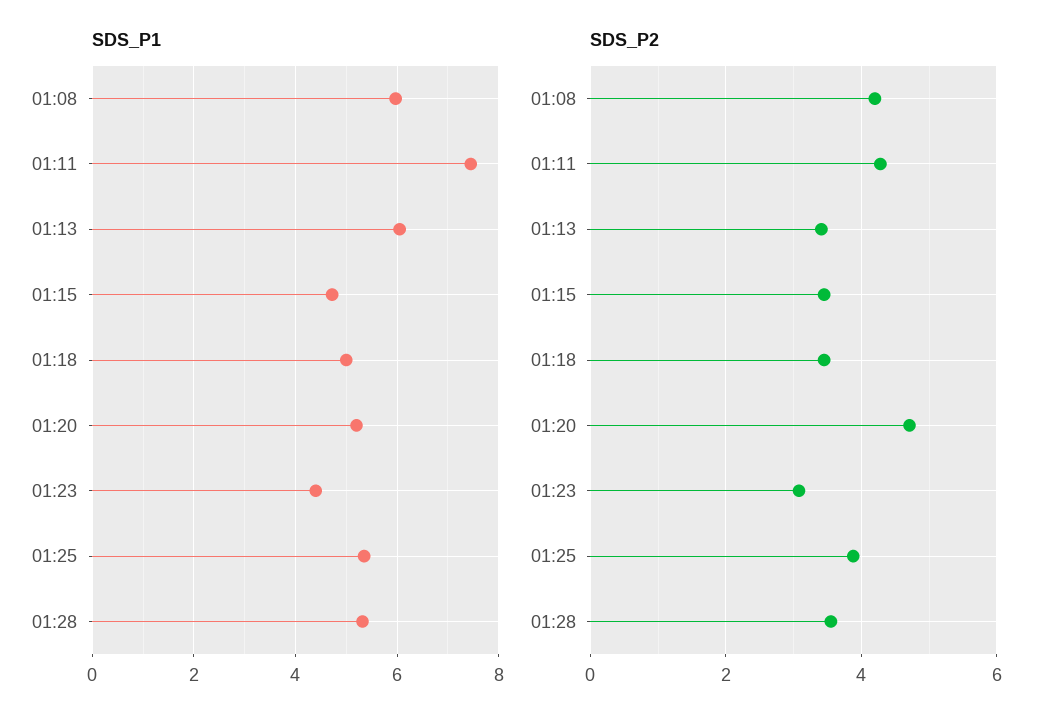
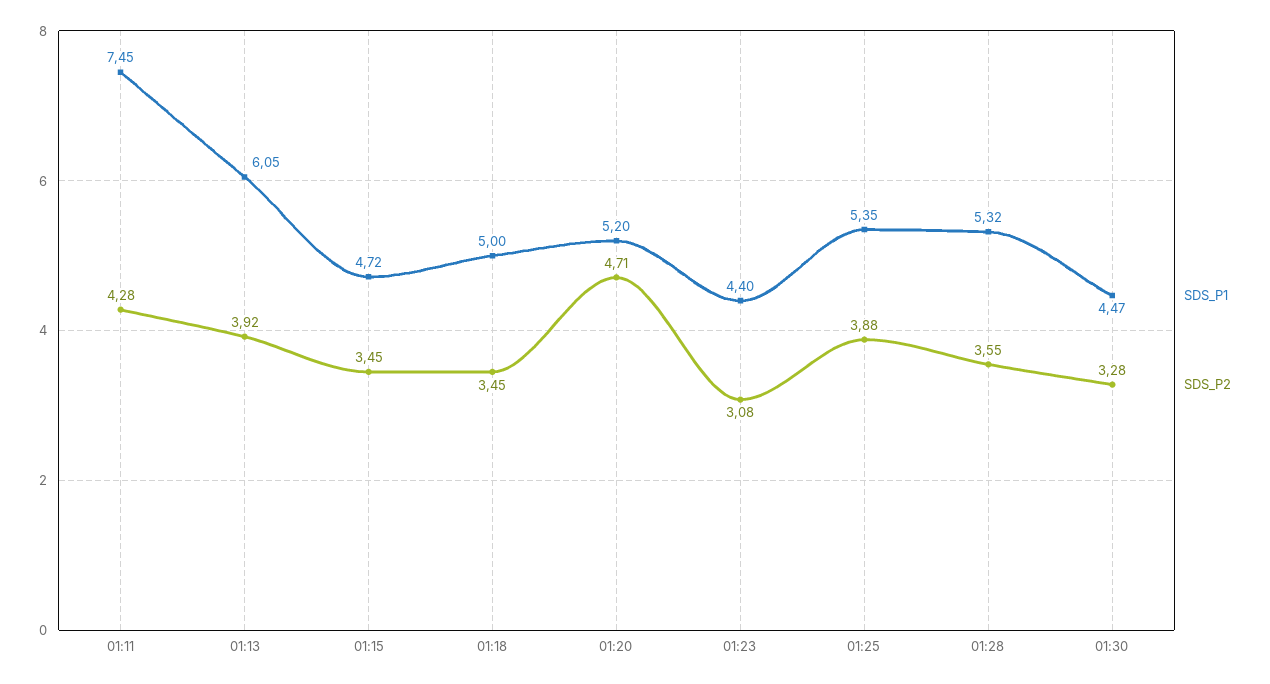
SDS_P1, 01:08: 6 -> none
SDS_P2, 01:08: 4.2 -> none
SDS_P2, 01:13: 3.4 -> 3.92
SDS_P1, 01:30: none -> 4.47
SDS_P2, 01:30: none -> 3.28

